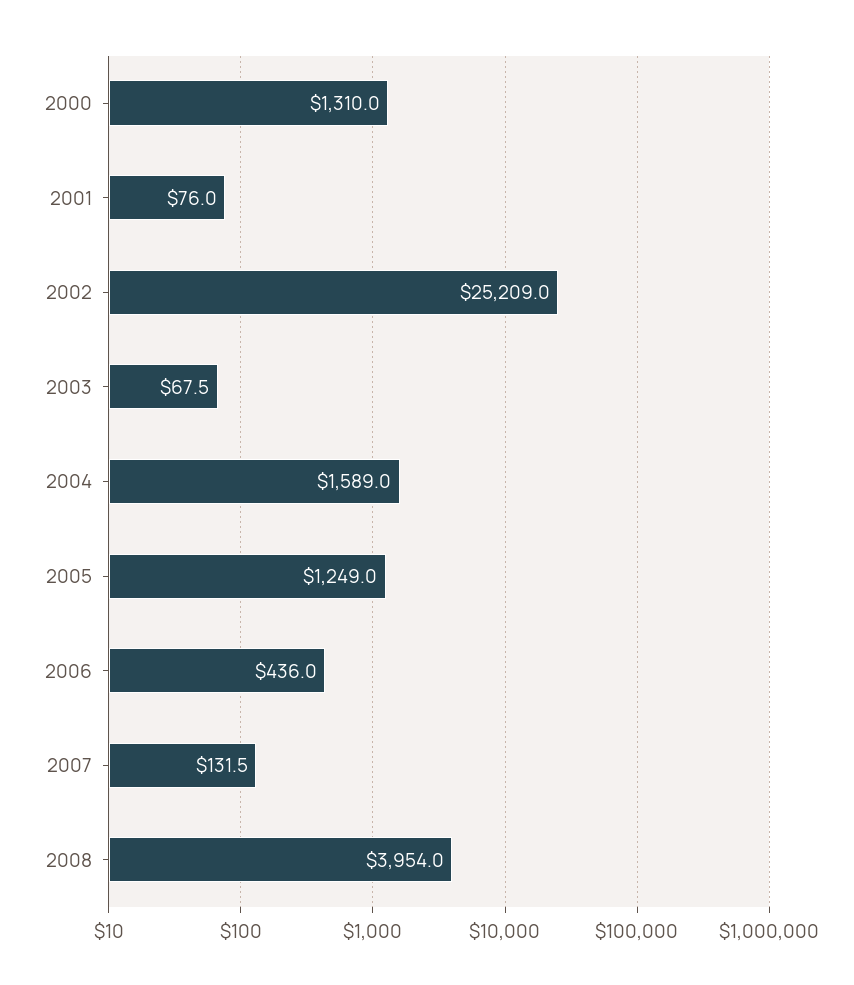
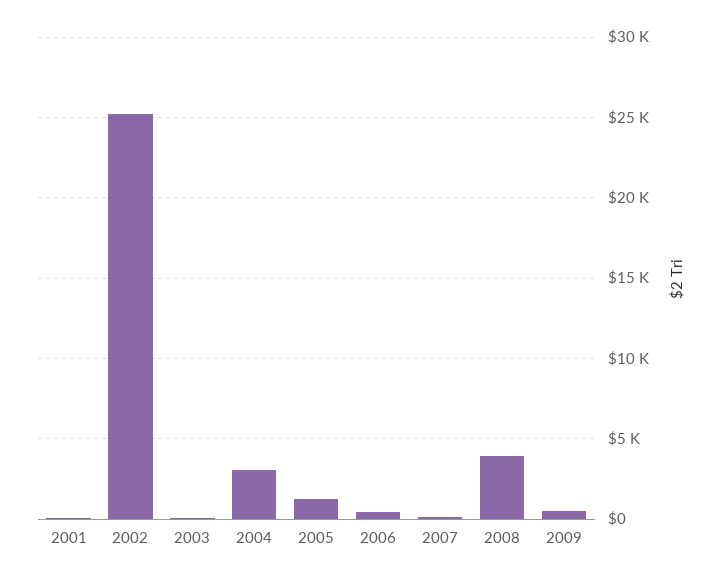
2000: 1310 -> none
2004: 1589 -> 3000
2009: none -> 500

